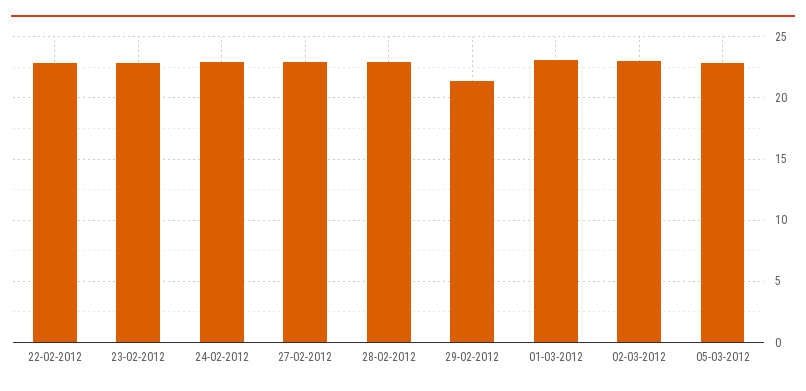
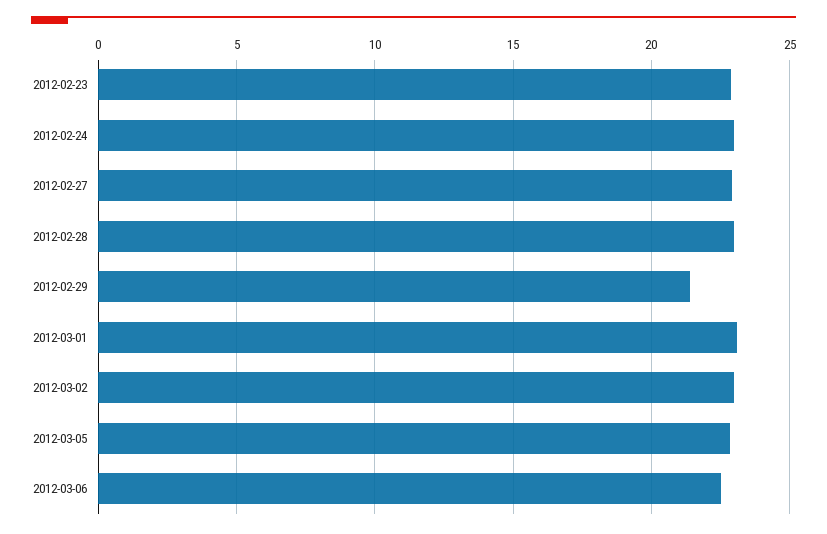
22-02-2012: 23 -> none
2012-03-06: none -> 22.5

